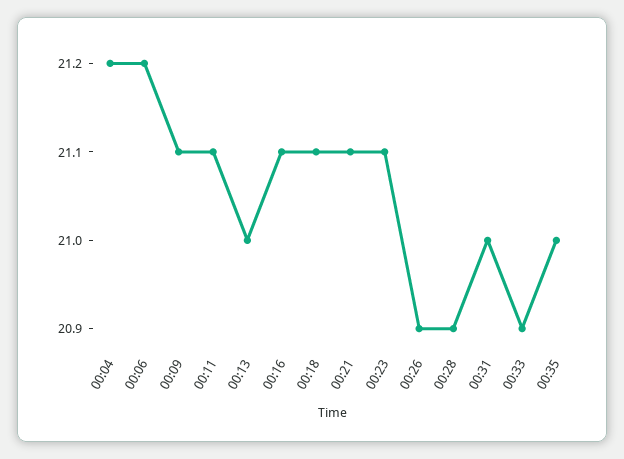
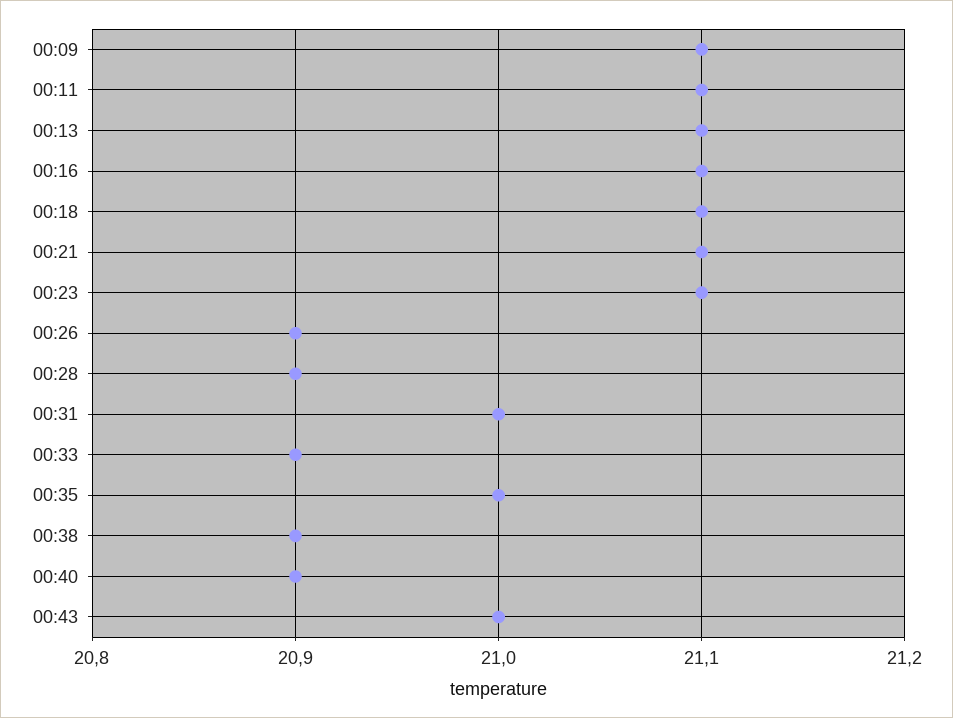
00:04: 21.2 -> none
00:06: 21.2 -> none
00:13: 21 -> 21.1
00:38: none -> 20.9
00:40: none -> 20.9
00:43: none -> 21

